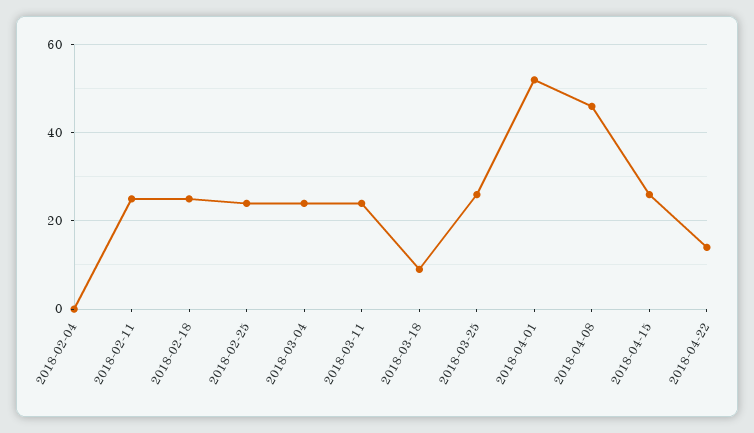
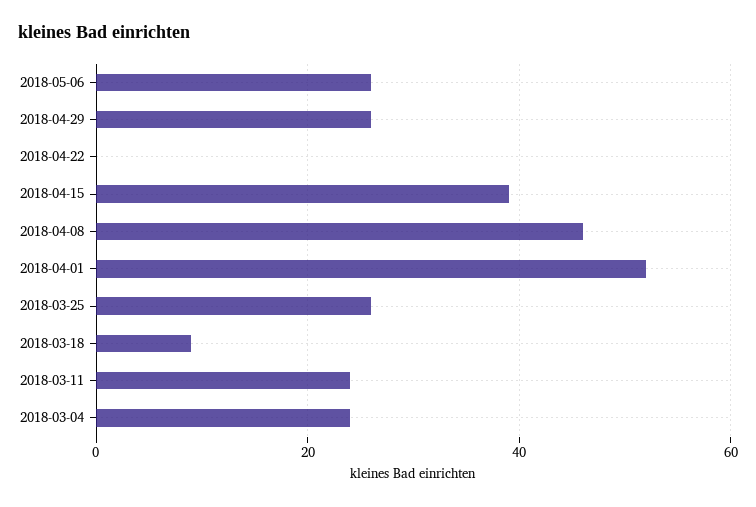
2018-02-04: 0 -> none
2018-02-11: 25 -> none
2018-02-18: 25 -> none
2018-02-25: 25 -> none
2018-04-15: 25 -> 40
2018-04-22: 15 -> 0
2018-05-06: none -> 25
2018-04-29: none -> 25

